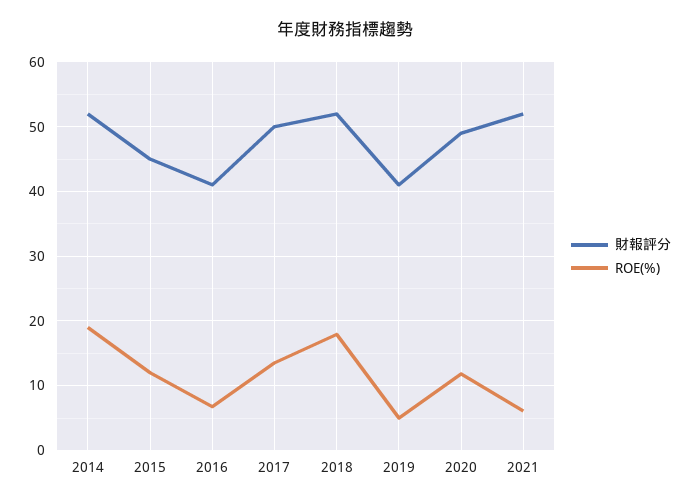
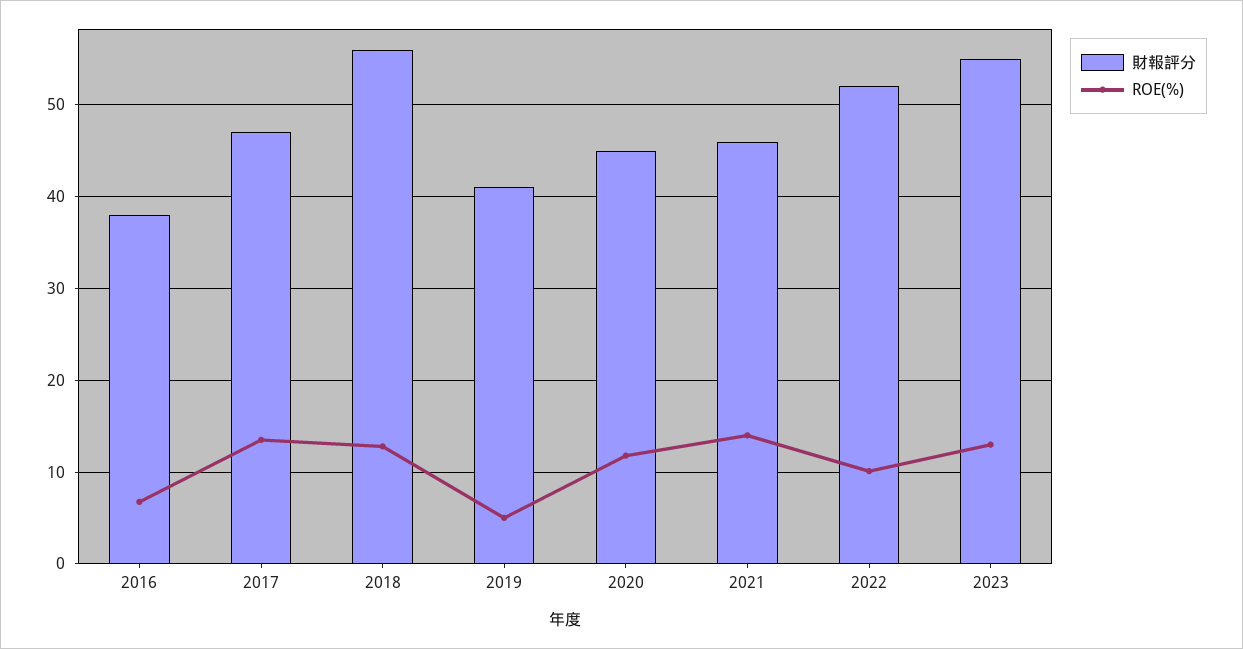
財報評分, 2014: 52 -> none
ROE(%), 2014: 19 -> none
財報評分, 2015: 45 -> none
ROE(%), 2015: 12 -> none
財報評分, 2016: 41 -> 38
財報評分, 2017: 50 -> 47
財報評分, 2018: 52 -> 56
ROE(%), 2018: 18 -> 13
財報評分, 2020: 49 -> 45
財報評分, 2021: 52 -> 46
ROE(%), 2021: 6 -> 14
財報評分, 2022: none -> 52
ROE(%), 2022: none -> 10
財報評分, 2023: none -> 55
ROE(%), 2023: none -> 13

